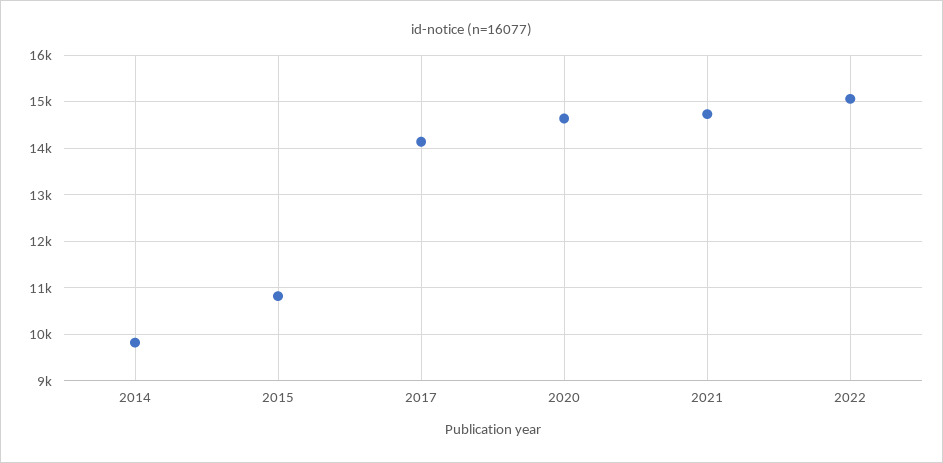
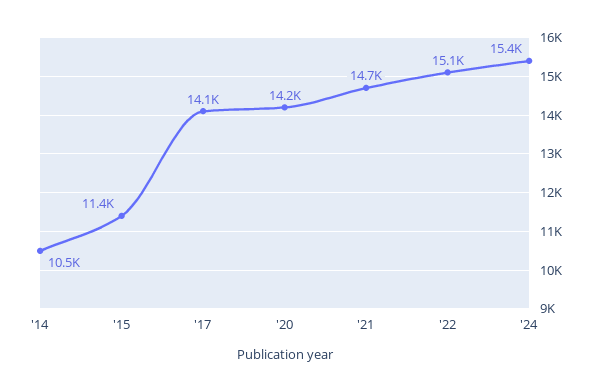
2014: 9800 -> 10500
2015: 10800 -> 11400
2020: 14600 -> 14200
'24: none -> 15400

